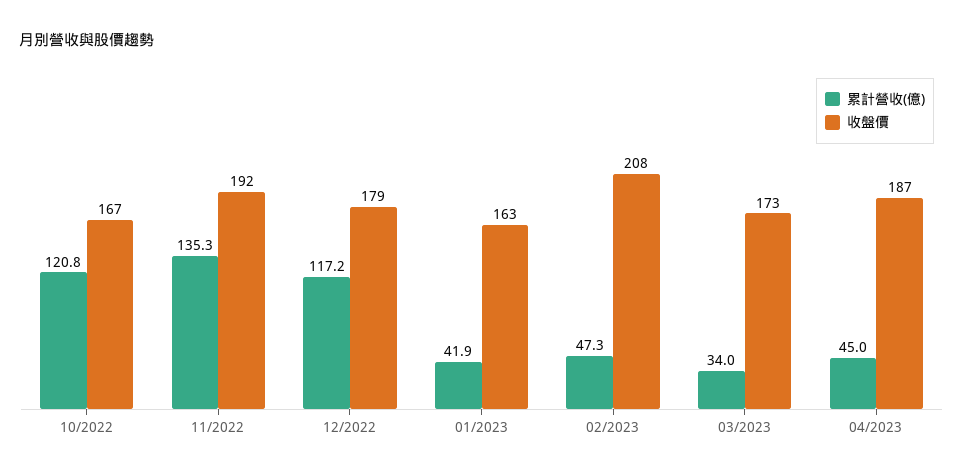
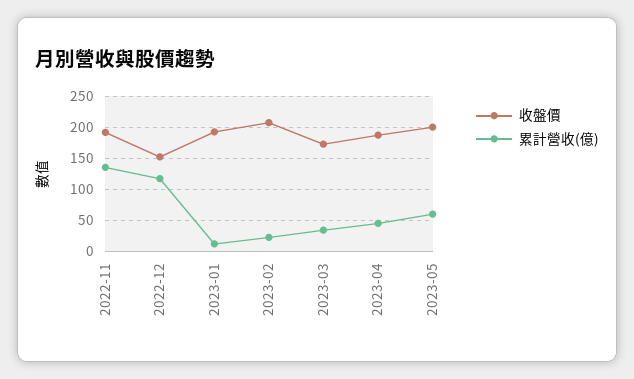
累計營收(億), 10/2022: 120.8 -> none
收盤價, 10/2022: 167 -> none
收盤價, 12/2022: 179 -> 150
累計營收(億), 01/2023: 41.9 -> 10
收盤價, 01/2023: 163 -> 190
累計營收(億), 02/2023: 47.3 -> 20
收盤價, 2023-05: none -> 200
累計營收(億), 2023-05: none -> 60

